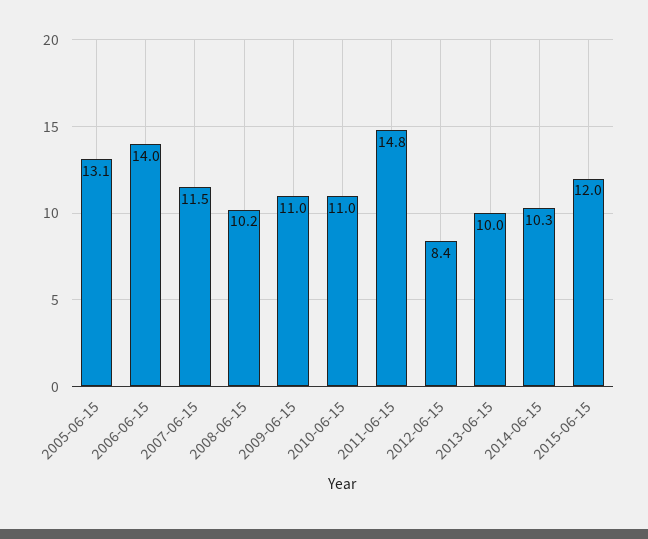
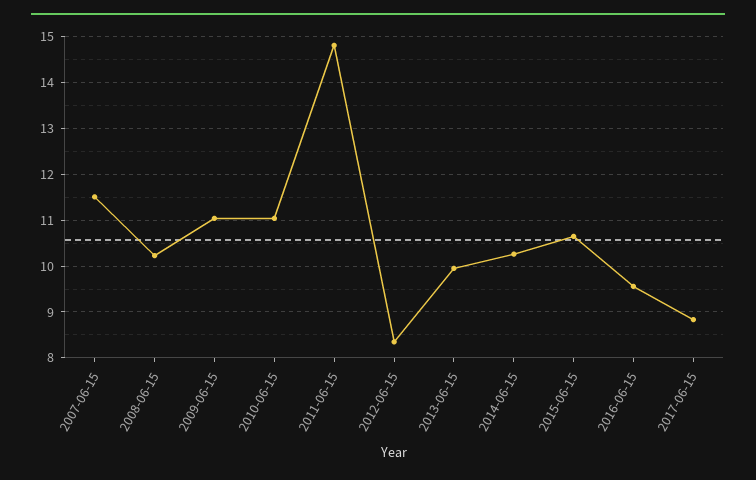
2005-06-15: 13.1 -> none
2006-06-15: 14 -> none
2015-06-15: 12 -> 10.6
2016-06-15: none -> 9.6
2017-06-15: none -> 8.8

